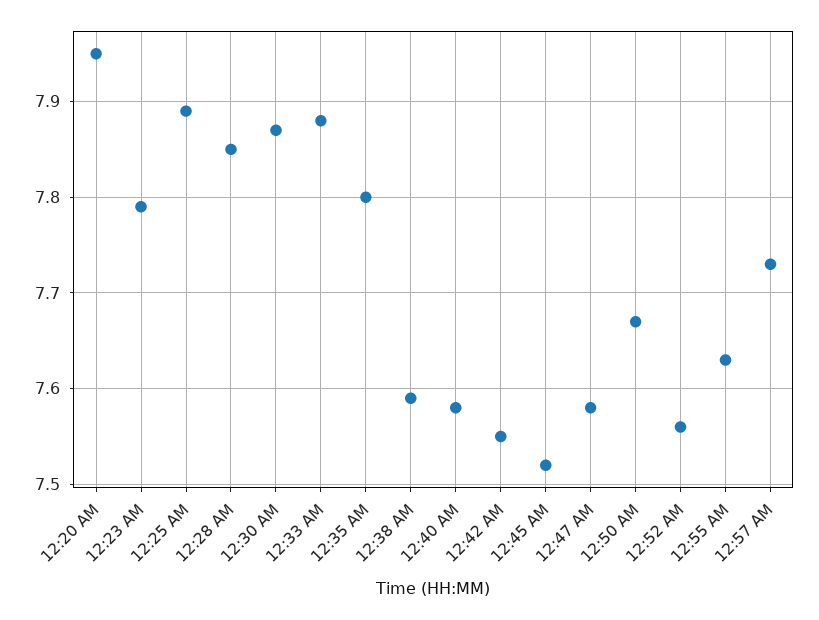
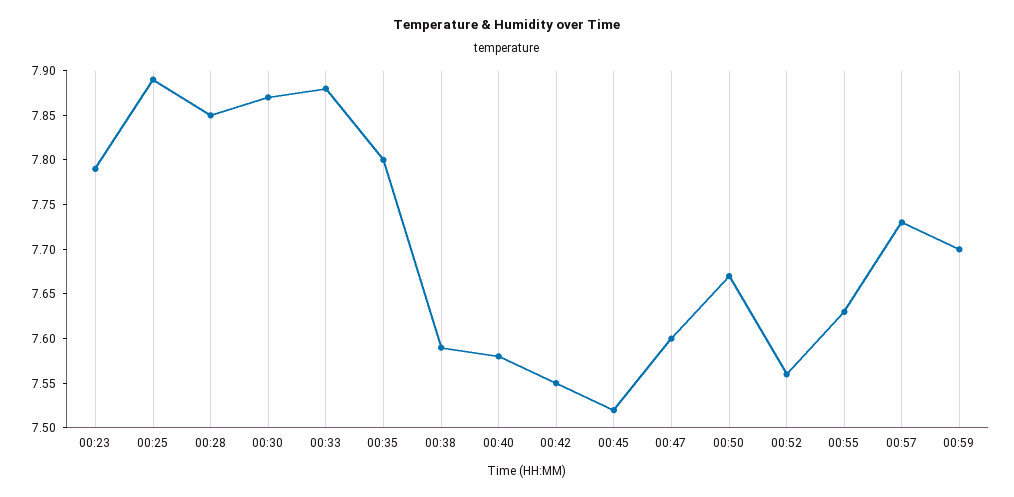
12:20 AM: 7.95 -> none
12:47 AM: 7.58 -> 7.6
00:59: none -> 7.7

